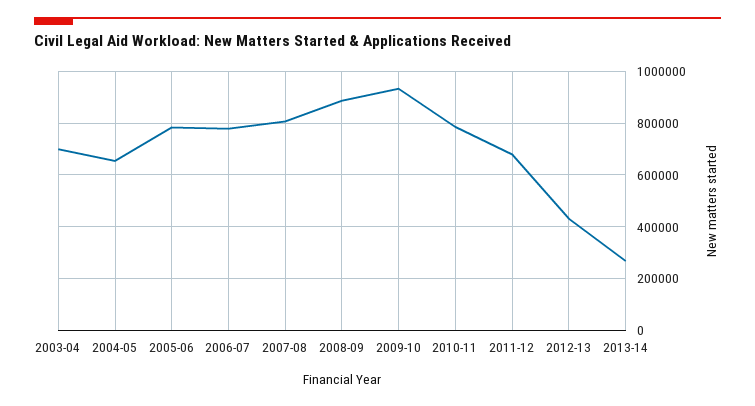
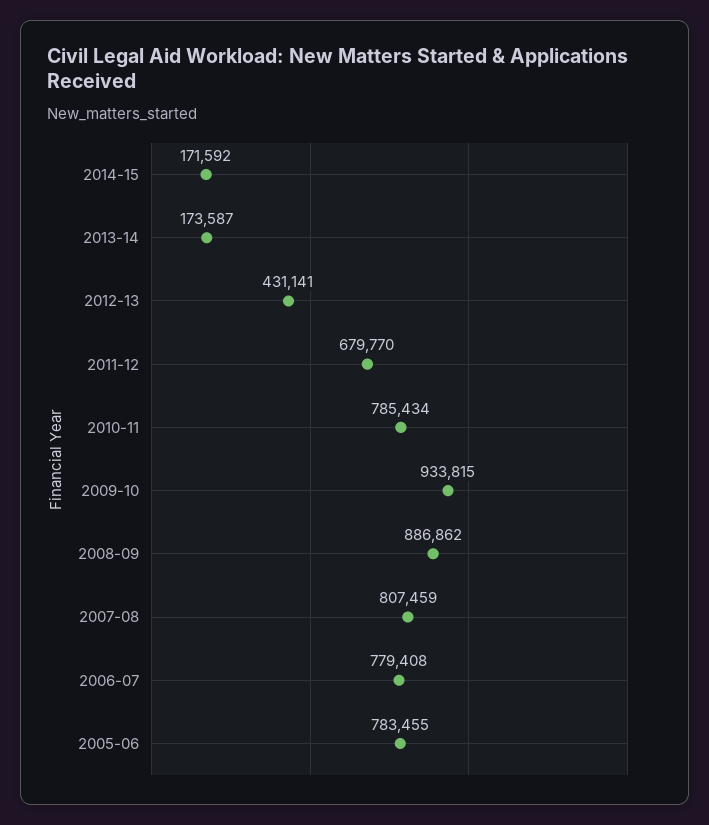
2003-04: 700000 -> none
2004-05: 650000 -> none
2013-14: 275000 -> 173587
2014-15: none -> 171592

